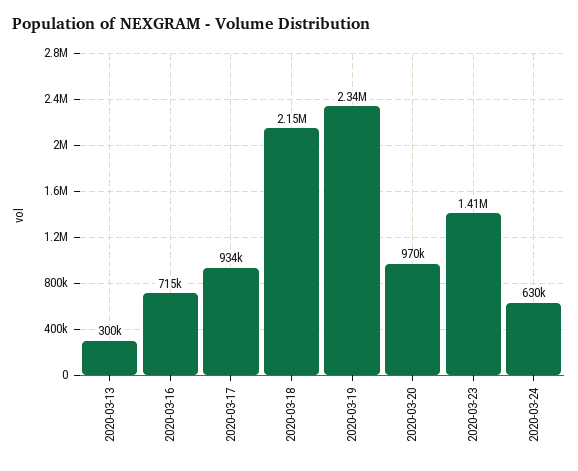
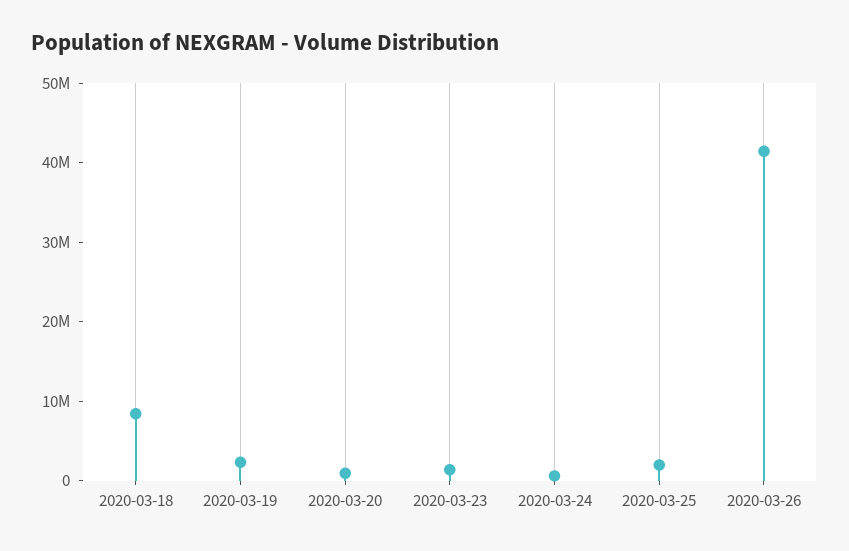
2020-03-13: 300000 -> none
2020-03-16: 715000 -> none
2020-03-17: 934000 -> none
2020-03-18: 2150000 -> 8000000
2020-03-25: none -> 2000000
2020-03-26: none -> 42000000

